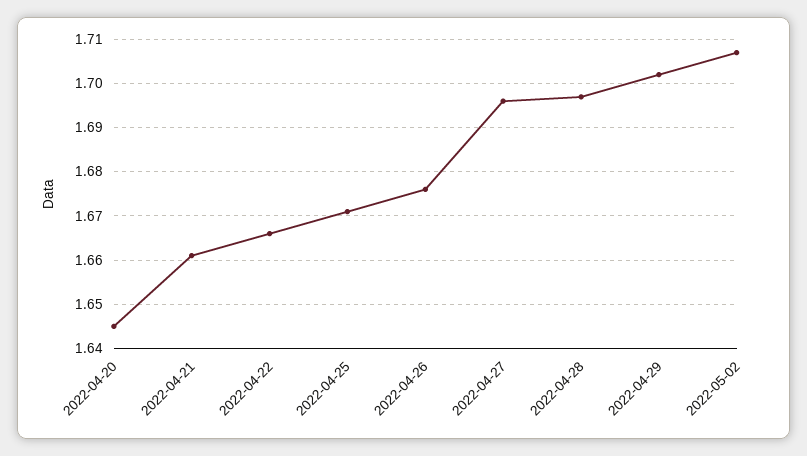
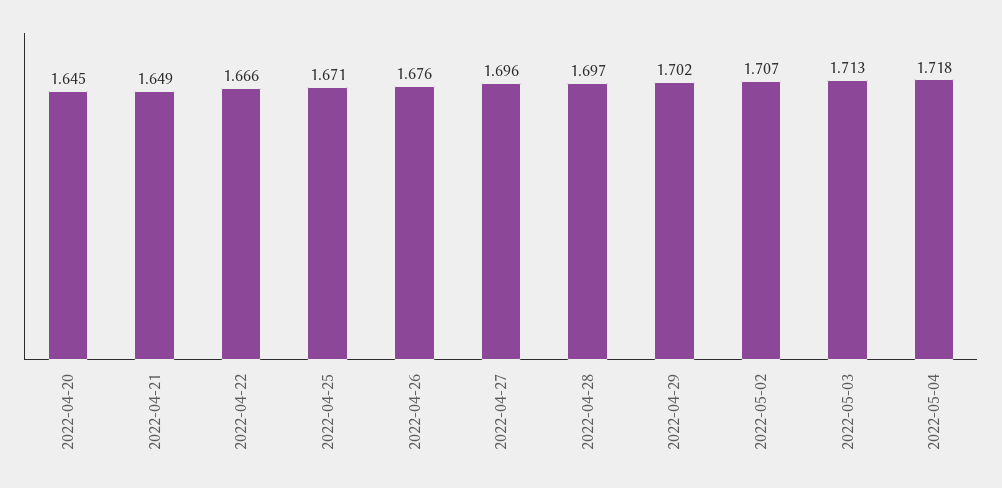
2022-04-21: 1.66 -> 1.649
2022-05-03: none -> 1.713
2022-05-04: none -> 1.718

